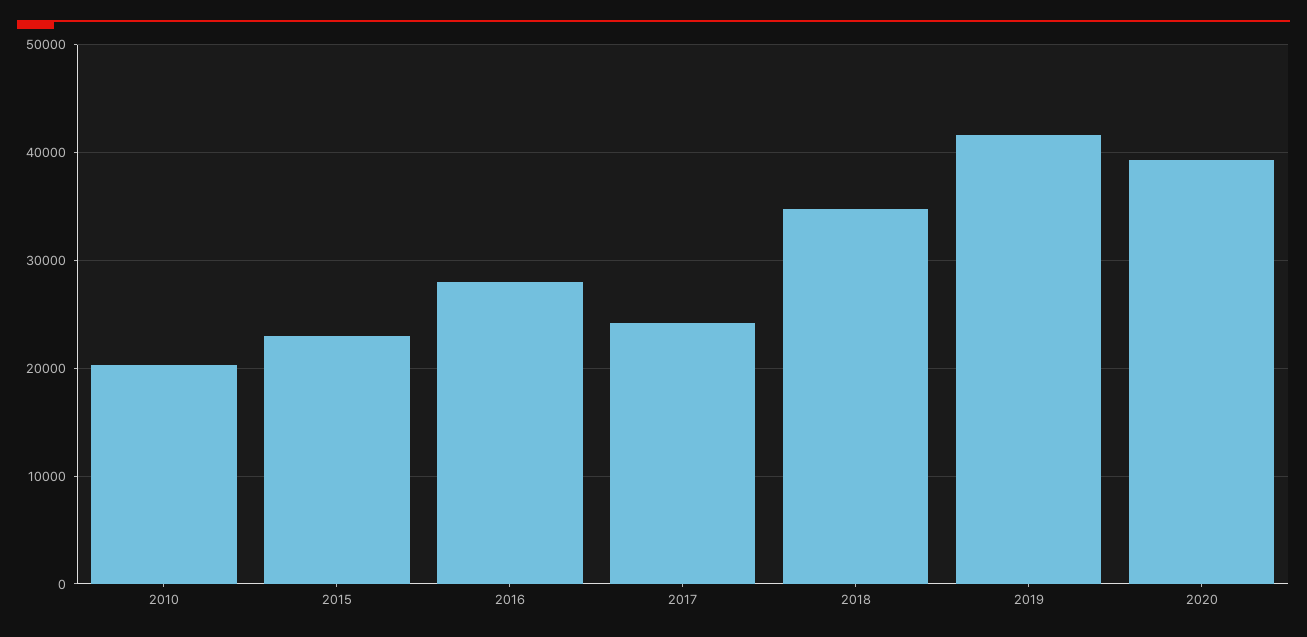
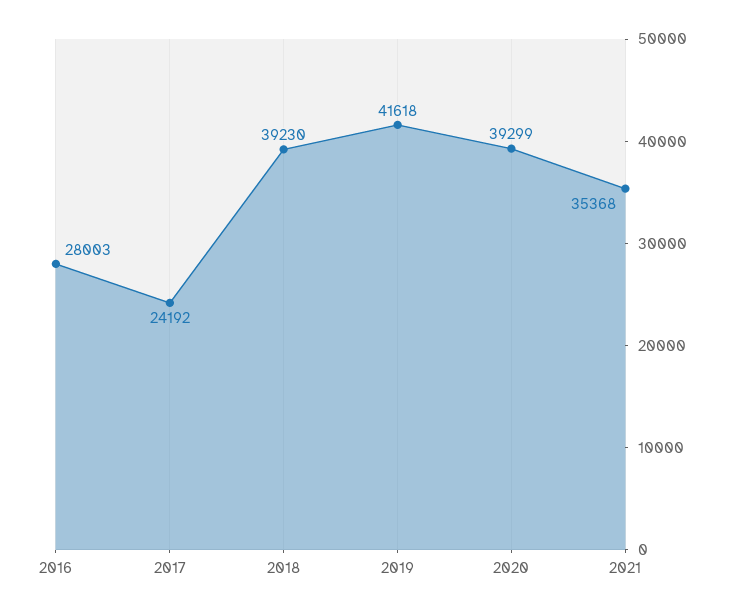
2010: 20000 -> none
2015: 23000 -> none
2018: 35000 -> 39230
2021: none -> 35368

